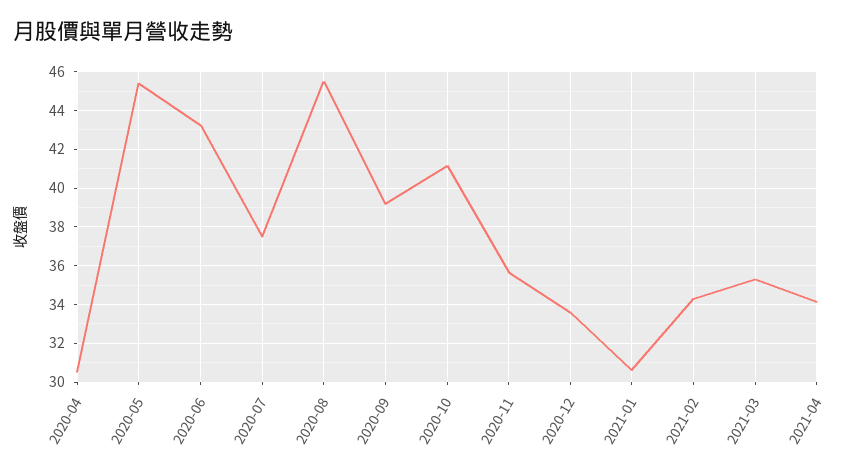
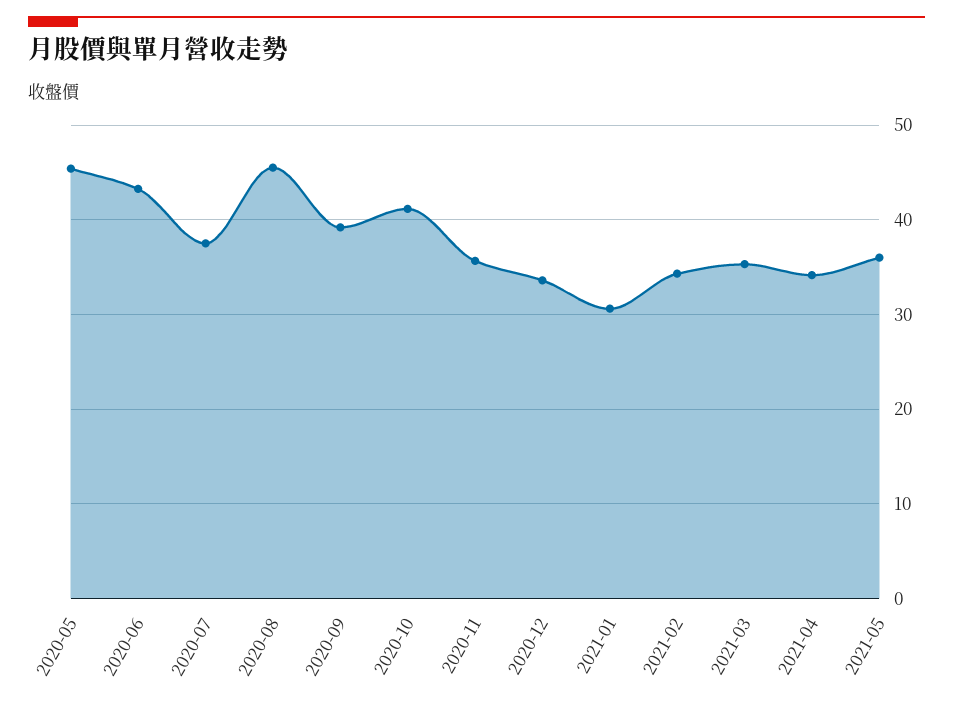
2020-04: 30.5 -> none
2021-05: none -> 36

